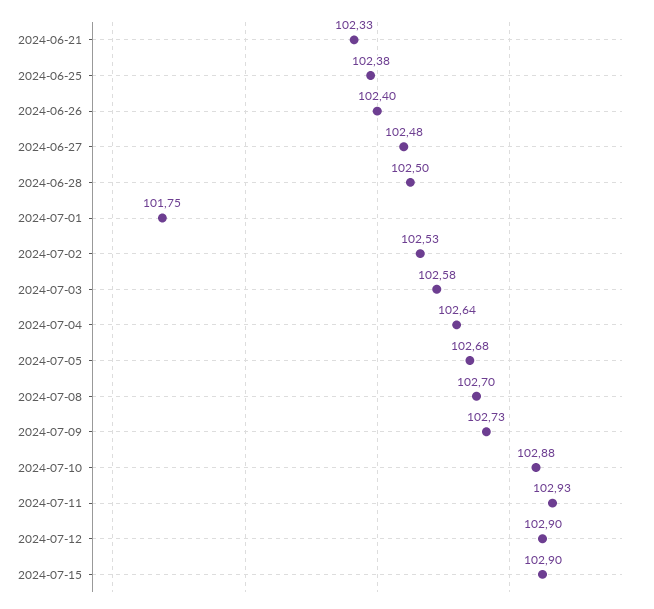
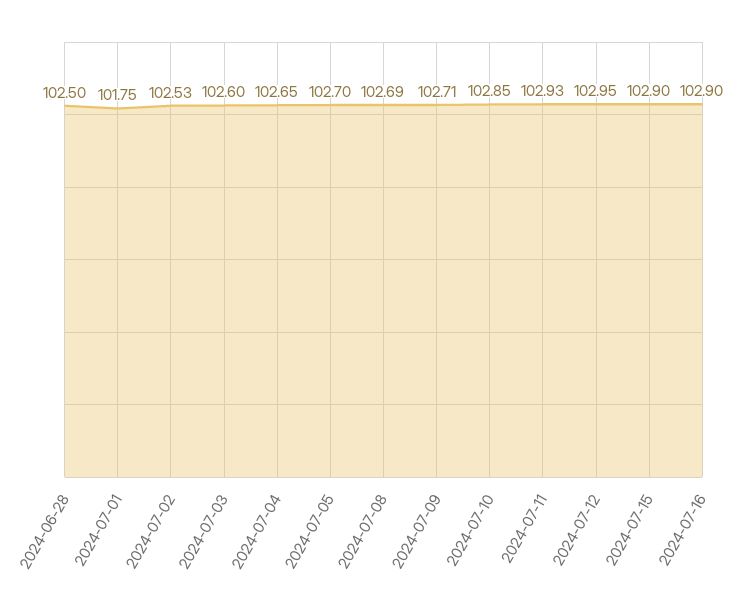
2024-06-21: 102.33 -> none
2024-06-25: 102.38 -> none
2024-06-26: 102.4 -> none
2024-06-27: 102.48 -> none
2024-07-03: 102.58 -> 102.6
2024-07-04: 102.64 -> 102.65
2024-07-05: 102.68 -> 102.7
2024-07-08: 102.7 -> 102.69
2024-07-09: 102.73 -> 102.71
2024-07-10: 102.88 -> 102.85
2024-07-12: 102.9 -> 102.95
2024-07-16: none -> 102.9

